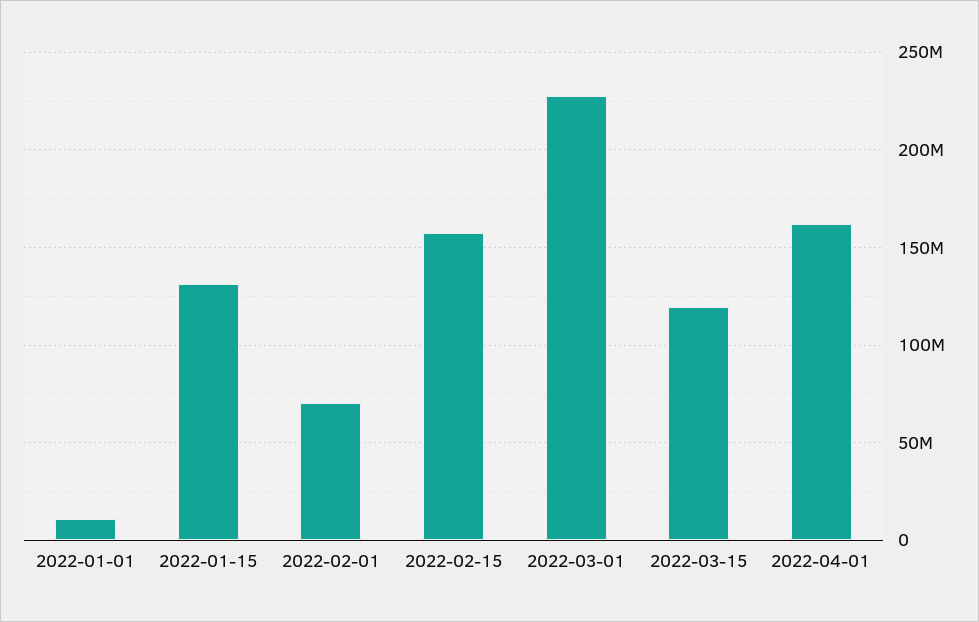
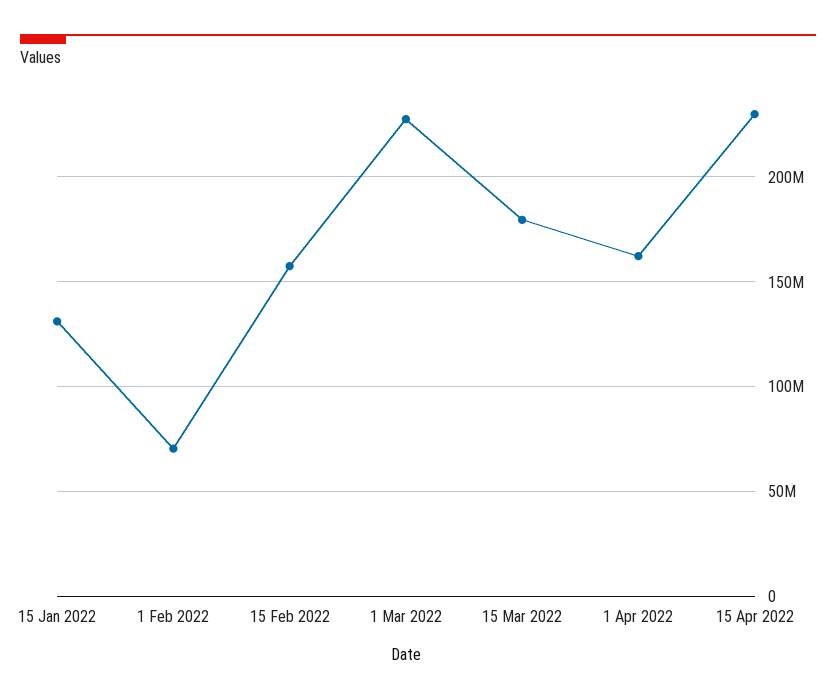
2022-01-01: 10000000 -> none
2022-03-15: 120000000 -> 180000000
15 Apr 2022: none -> 230000000

